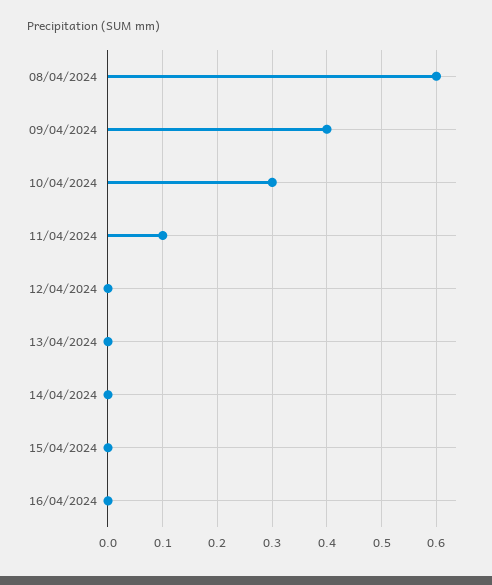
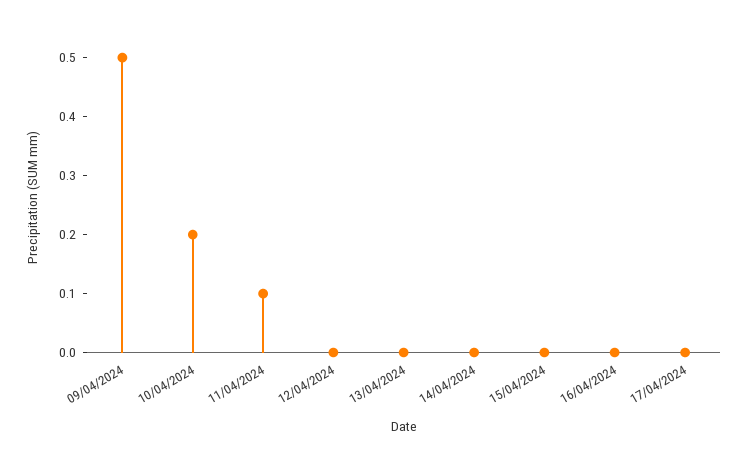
08/04/2024: 0.6 -> none
09/04/2024: 0.4 -> 0.5
10/04/2024: 0.3 -> 0.2
17/04/2024: none -> 0

